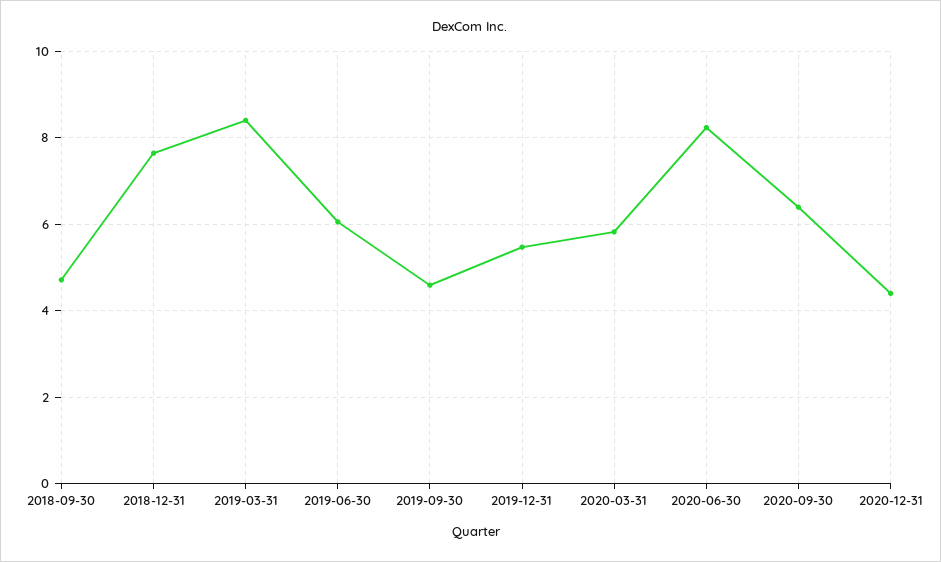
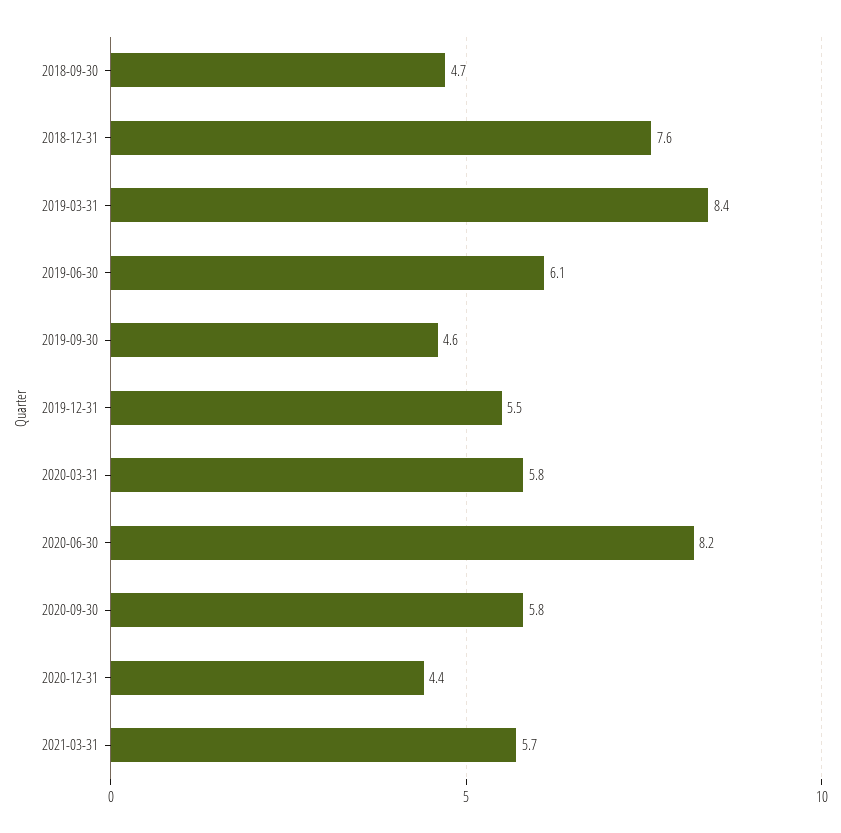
2020-09-30: 6.4 -> 5.8
2021-03-31: none -> 5.7

